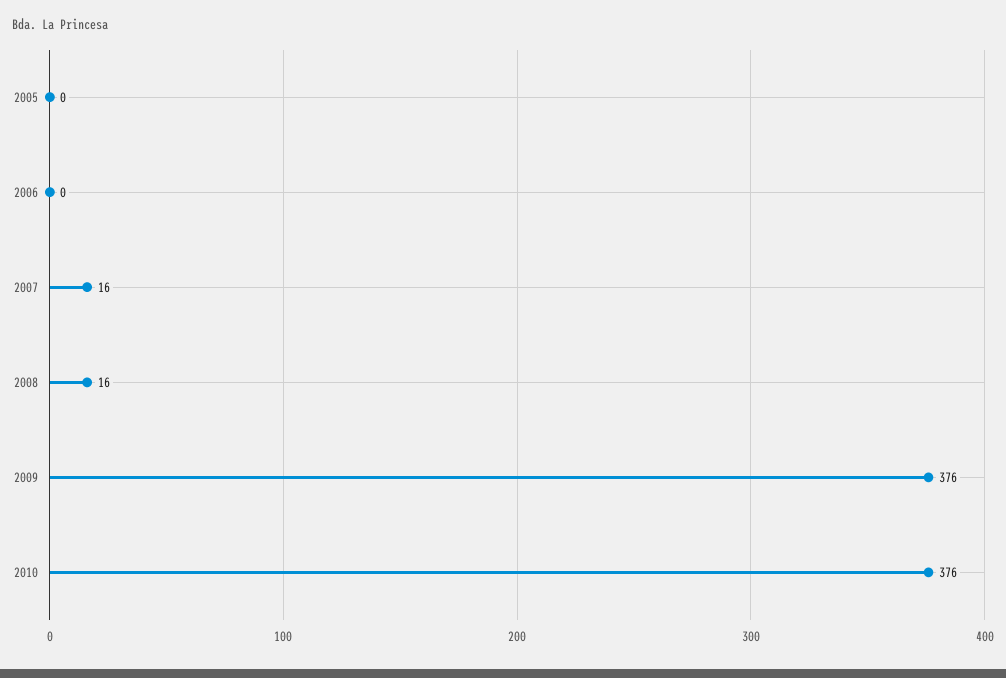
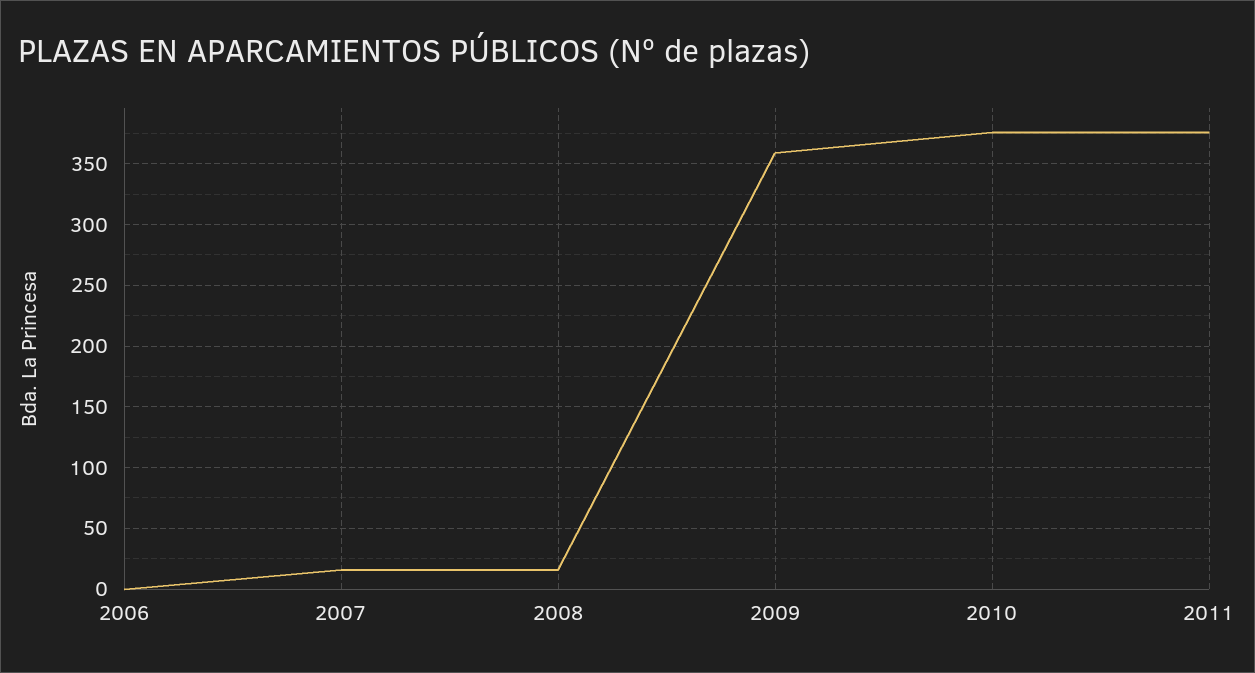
2005: 0 -> none
2009: 376 -> 360
2011: none -> 375

